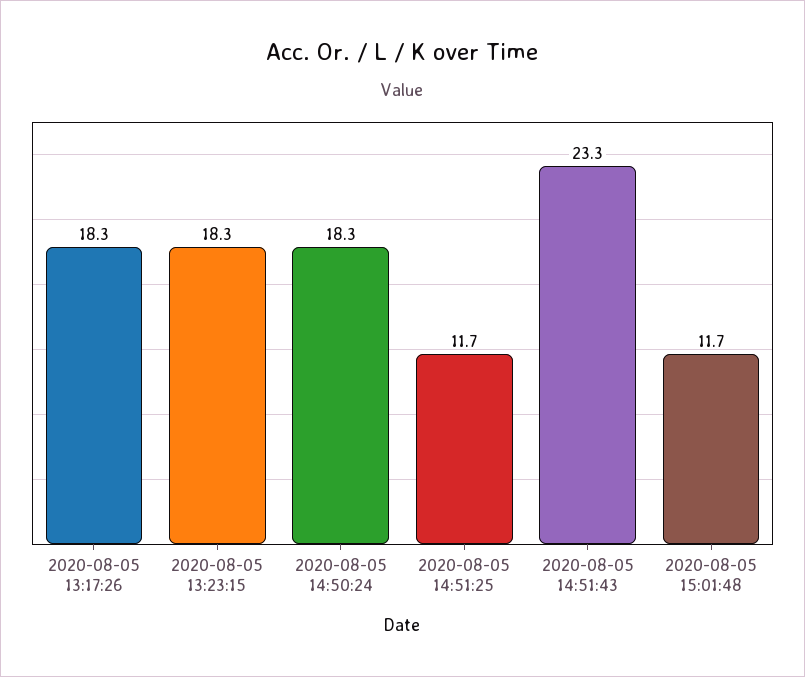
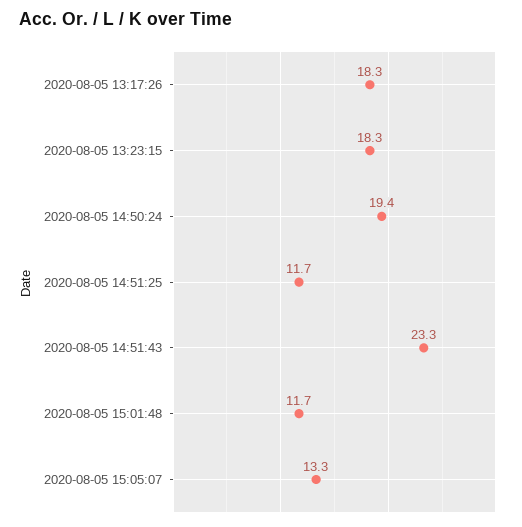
2020-08-05 14:50:24: 18.3 -> 19.4
2020-08-05 15:05:07: none -> 13.3

